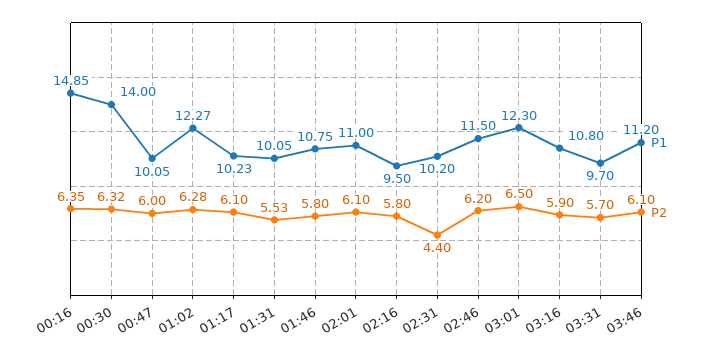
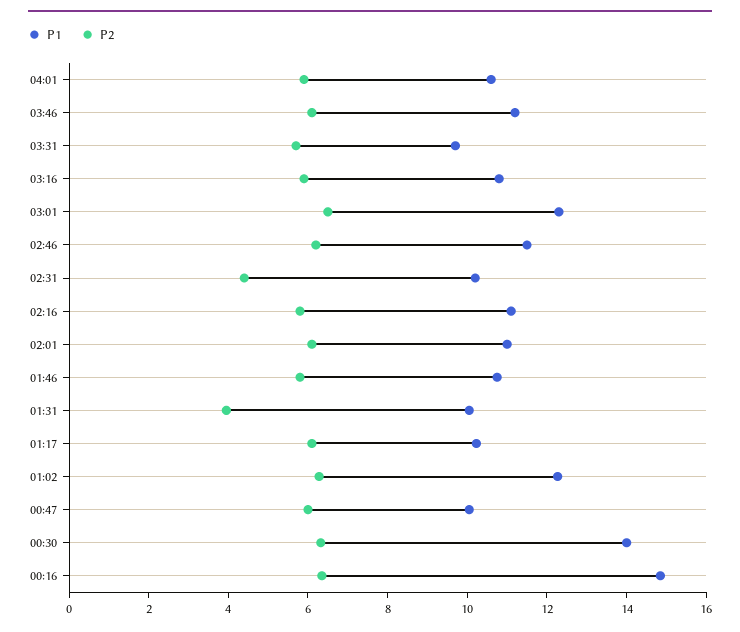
P2, 01:31: 5.53 -> 4
P1, 02:16: 9.5 -> 11
P1, 04:01: none -> 10.5
P2, 04:01: none -> 6

